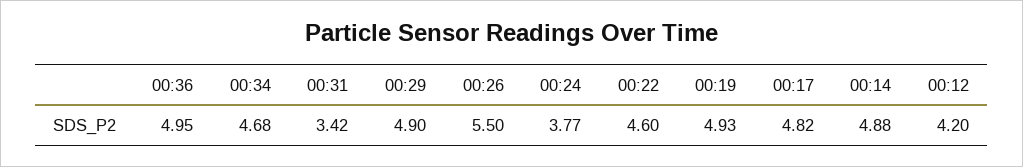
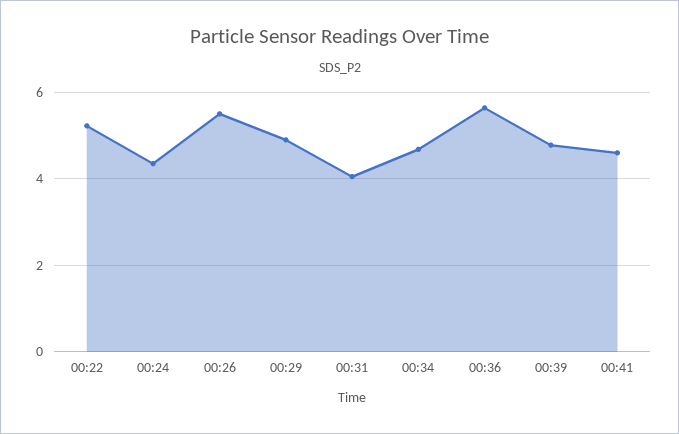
00:36: 4.95 -> 5.6
00:31: 3.42 -> 4
00:24: 3.77 -> 4.4
00:22: 4.6 -> 5.2
00:19: 4.93 -> none
00:17: 4.82 -> none
00:14: 4.88 -> none
00:12: 4.2 -> none
00:39: none -> 4.8
00:41: none -> 4.6

